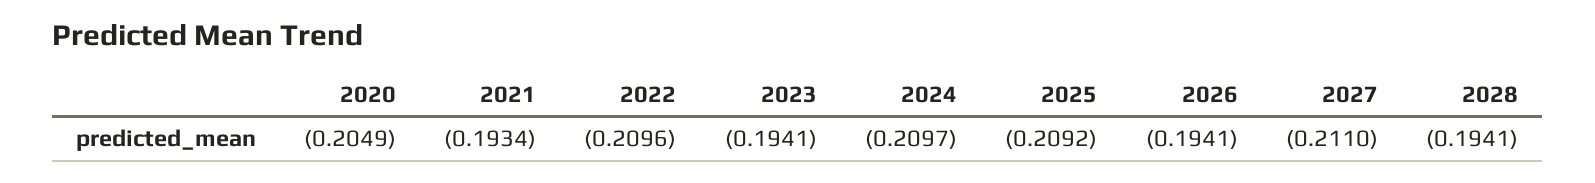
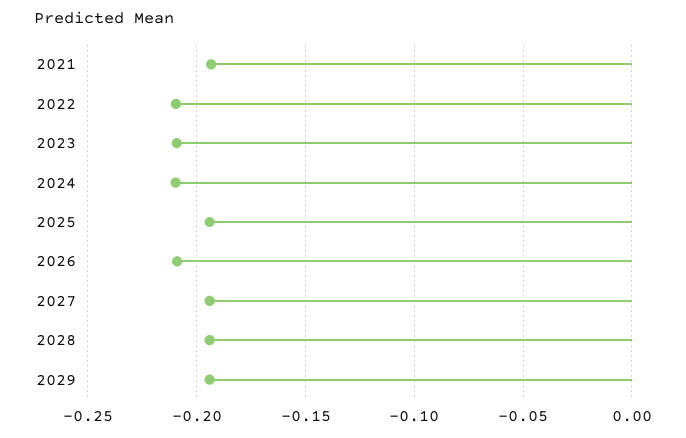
2020: -0.2049 -> none
2023: -0.1941 -> -0.21
2025: -0.2092 -> -0.195
2026: -0.1941 -> -0.21
2027: -0.211 -> -0.195
2029: none -> -0.195

